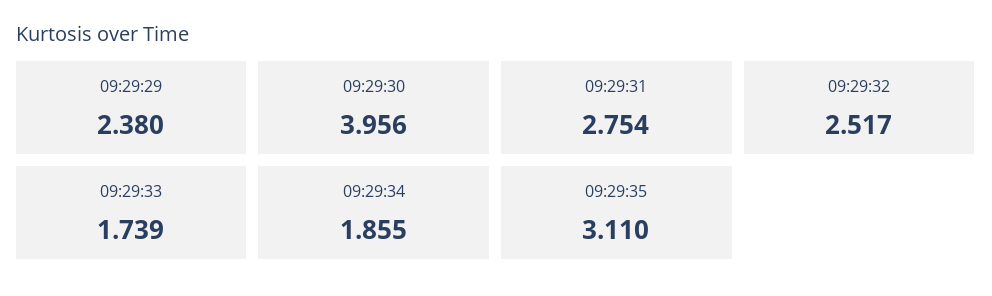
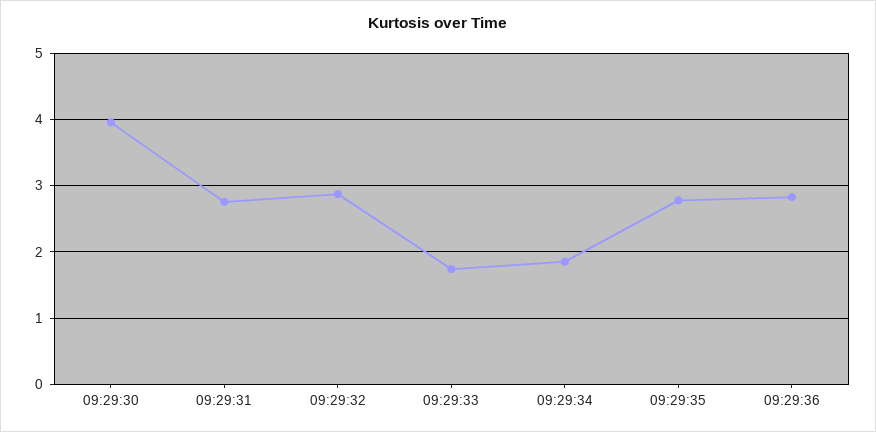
09:29:29: 2.38 -> none
09:29:32: 2.517 -> 2.9
09:29:35: 3.11 -> 2.8
09:29:36: none -> 2.8

